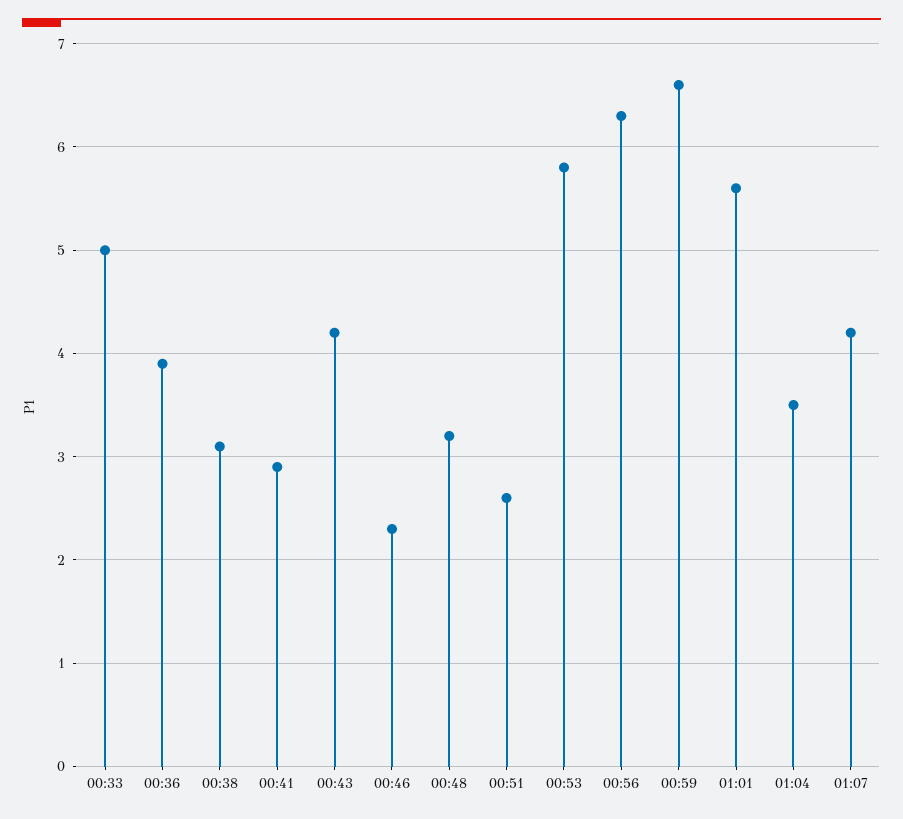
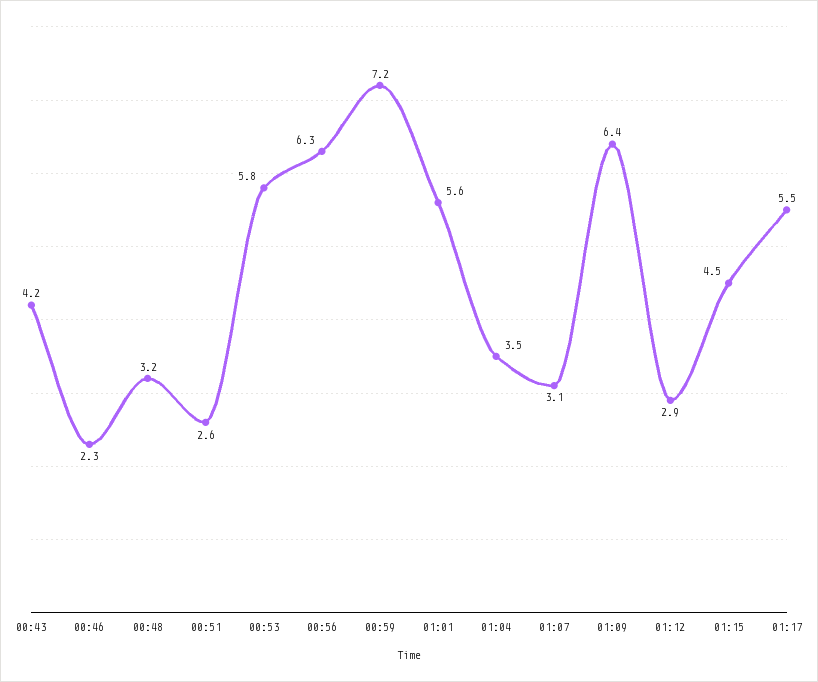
00:33: 5 -> none
00:36: 3.9 -> none
00:38: 3.1 -> none
00:41: 2.9 -> none
00:59: 6.6 -> 7.2
01:07: 4.2 -> 3.1
01:09: none -> 6.4
01:12: none -> 2.9
01:15: none -> 4.5
01:17: none -> 5.5

